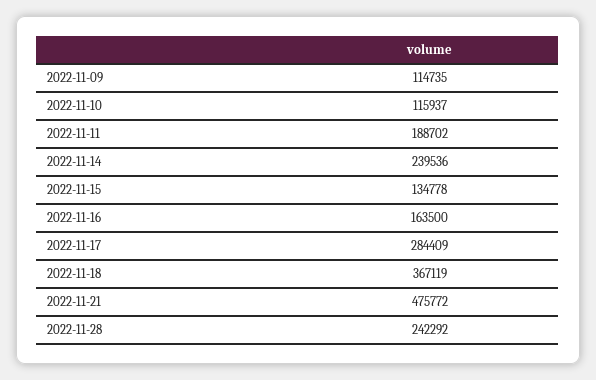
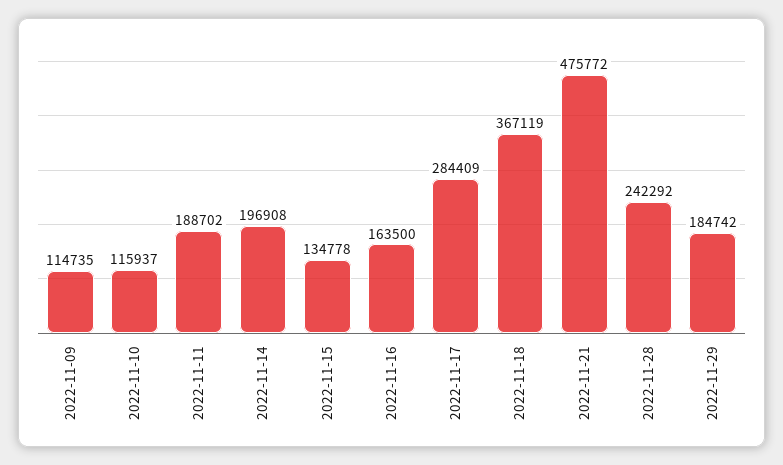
2022-11-14: 239536 -> 196908
2022-11-29: none -> 184742

